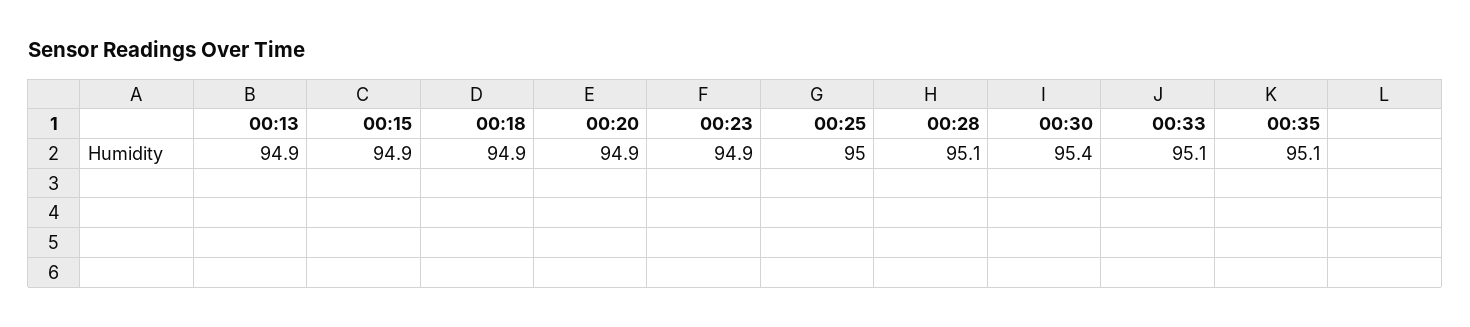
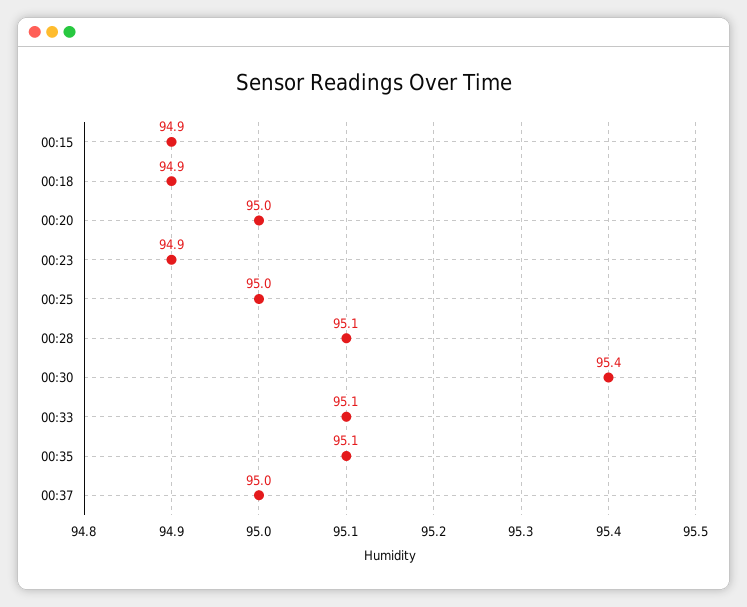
00:13: 94.9 -> none
00:20: 94.9 -> 95
00:37: none -> 95

